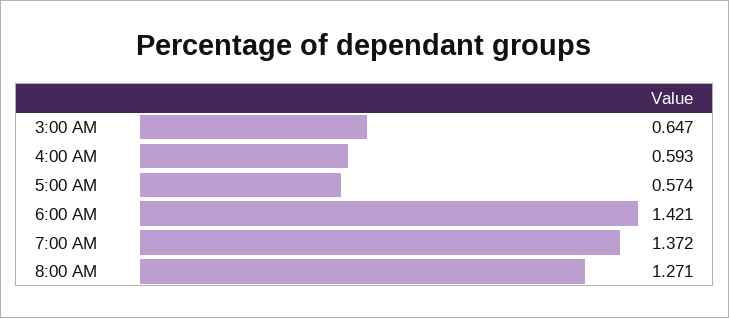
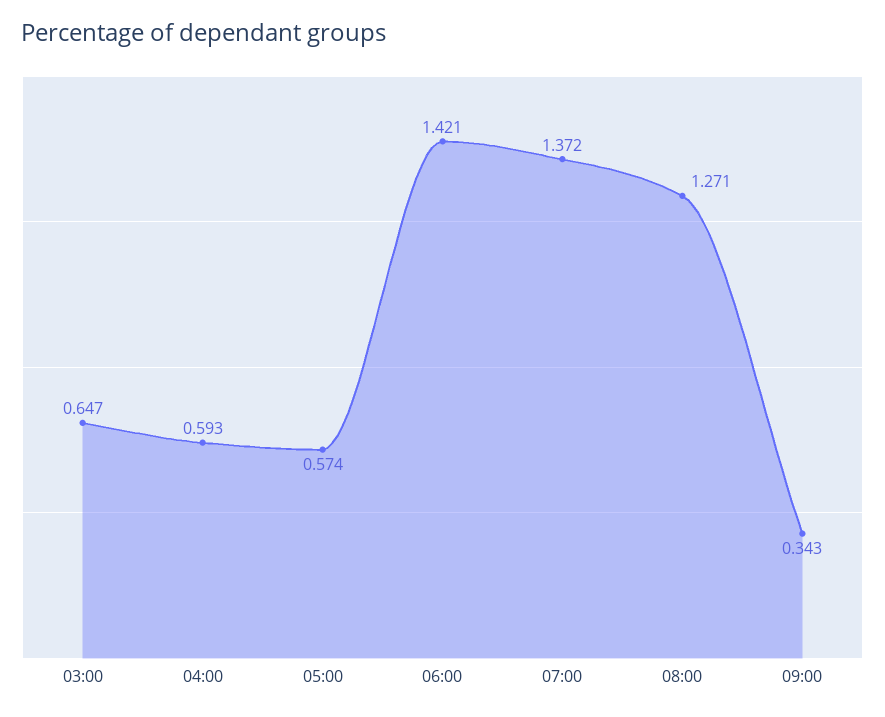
09:00: none -> 0.343

